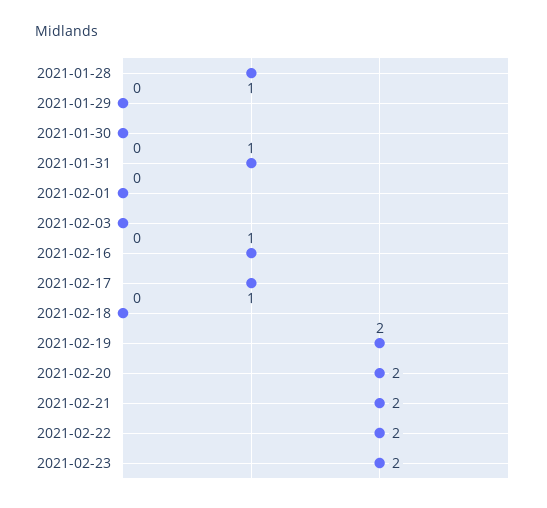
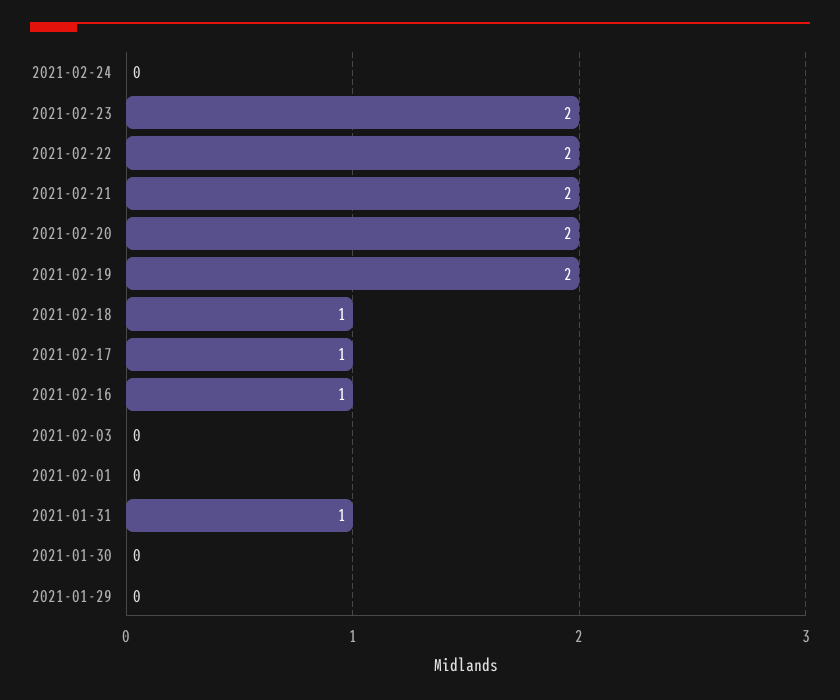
2021-01-28: 1 -> none
2021-02-18: 0 -> 1
2021-02-24: none -> 0

